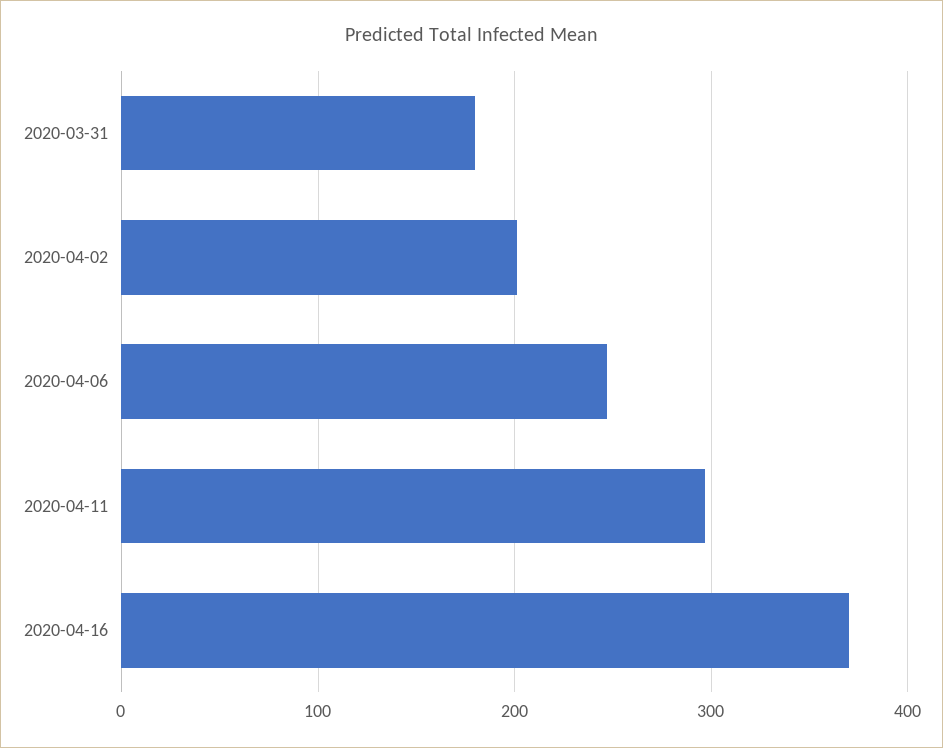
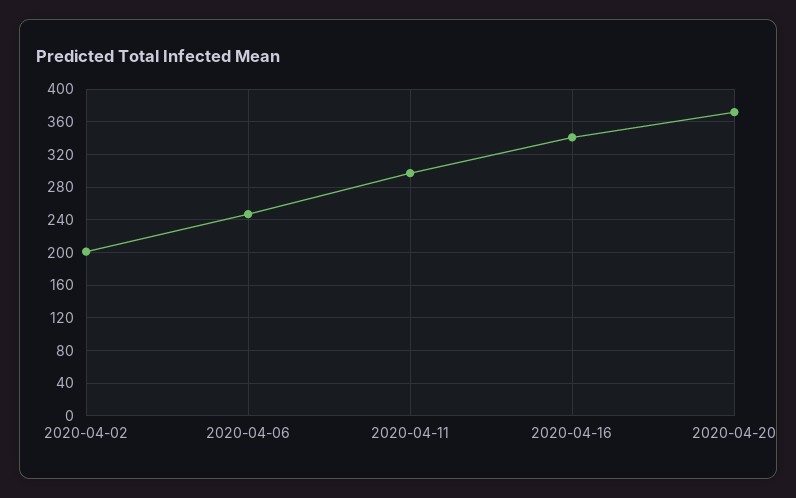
2020-03-31: 180 -> none
2020-04-16: 370 -> 340
2020-04-20: none -> 370

